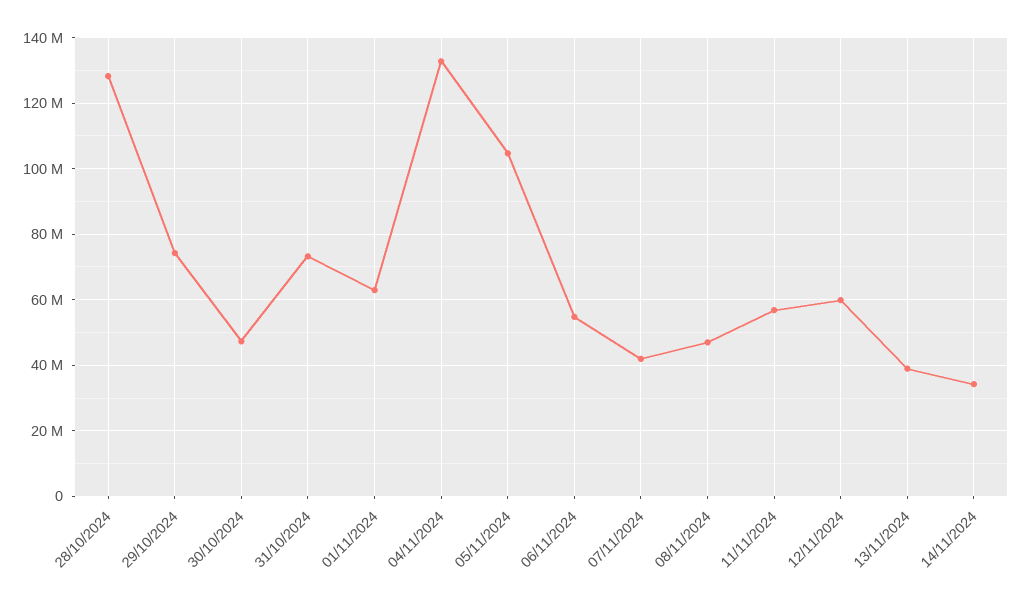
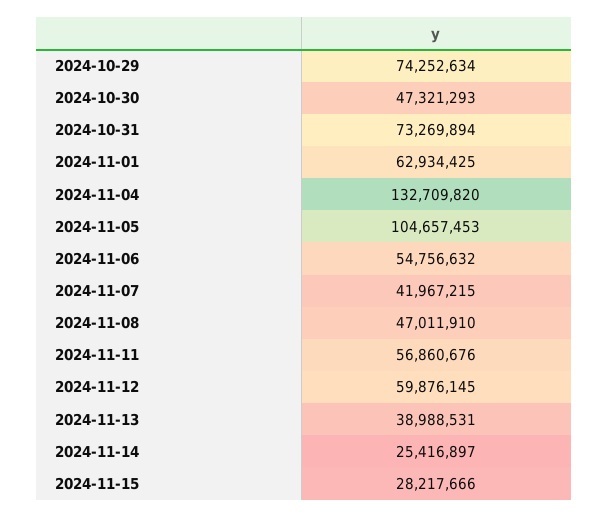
28/10/2024: 128000000 -> none
14/11/2024: 34000000 -> 25416897
2024-11-15: none -> 28217666

